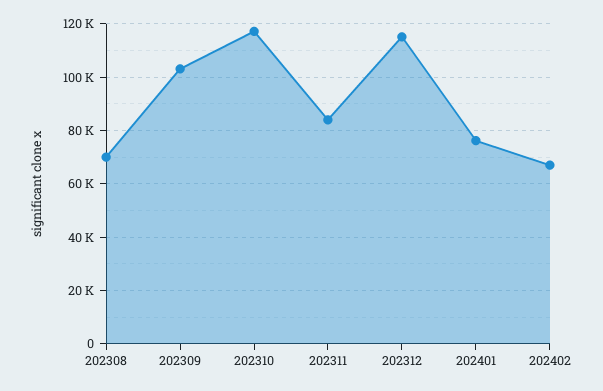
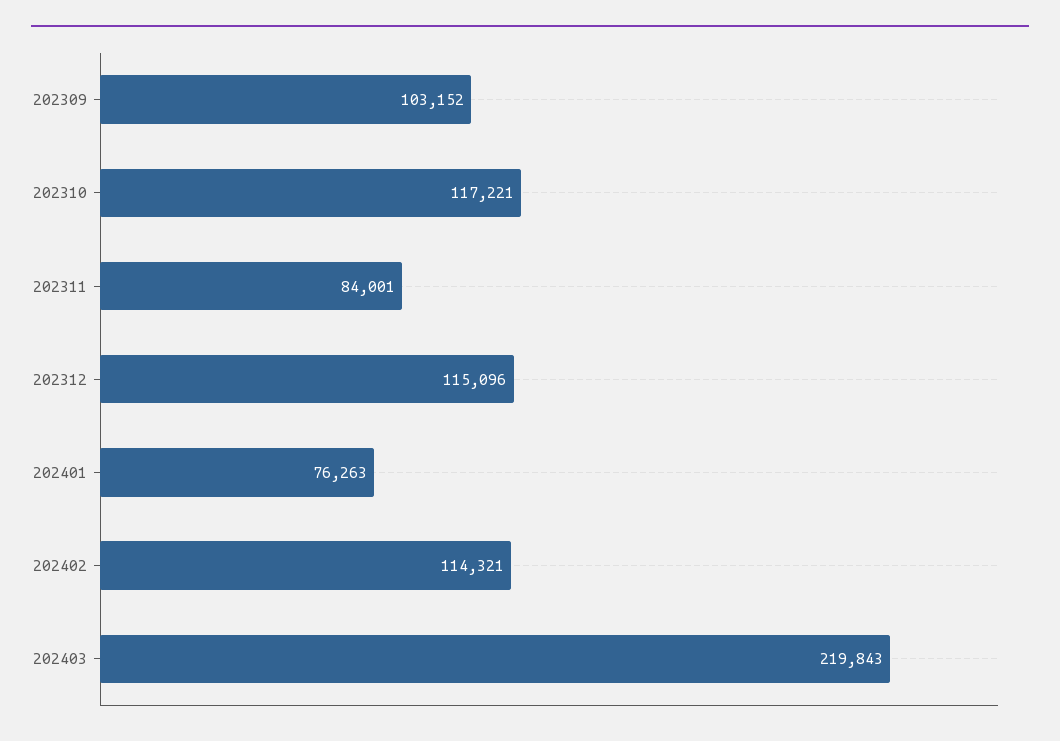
202308: 70000 -> none
202402: 67500 -> 114321
202403: none -> 219843

